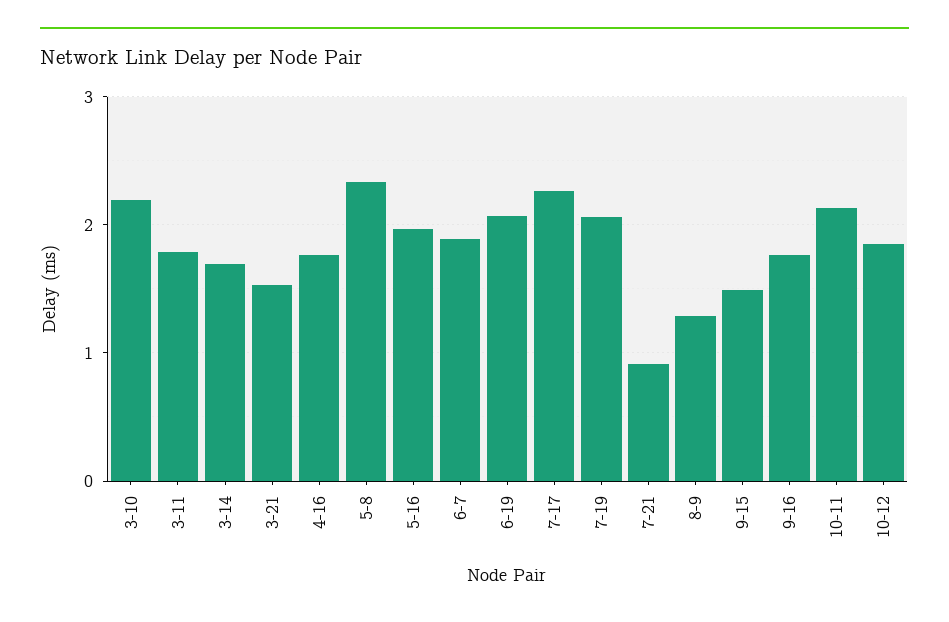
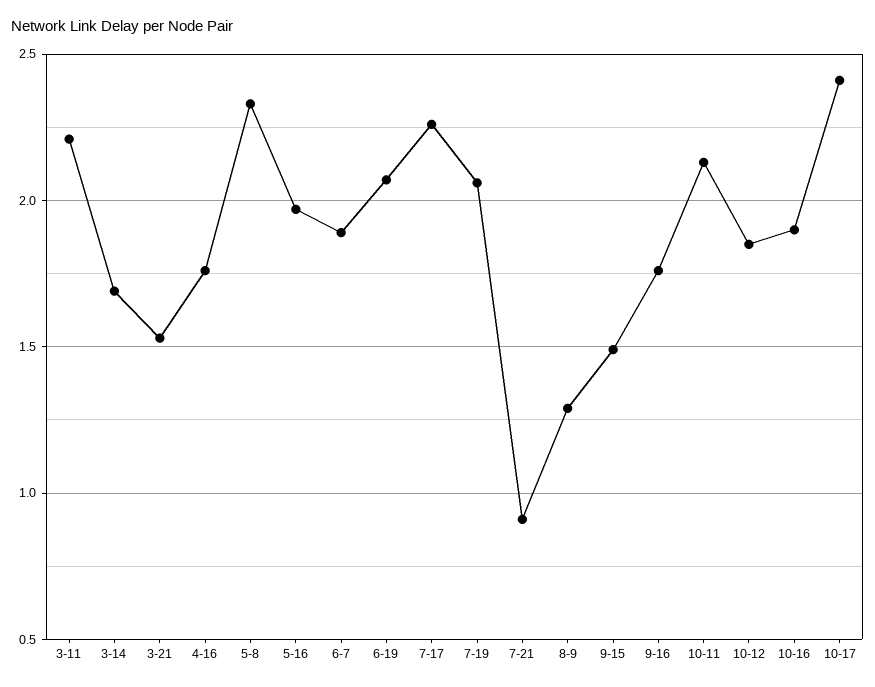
3-10: 2.2 -> none
3-11: 1.8 -> 2.2
10-16: none -> 1.9
10-17: none -> 2.4

